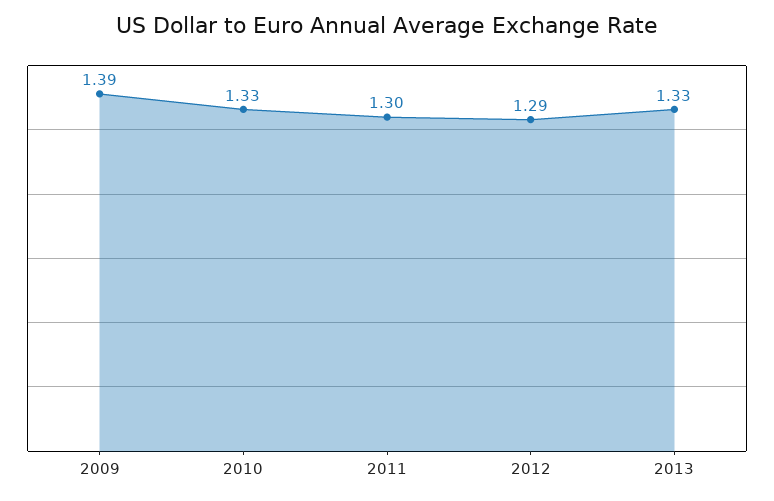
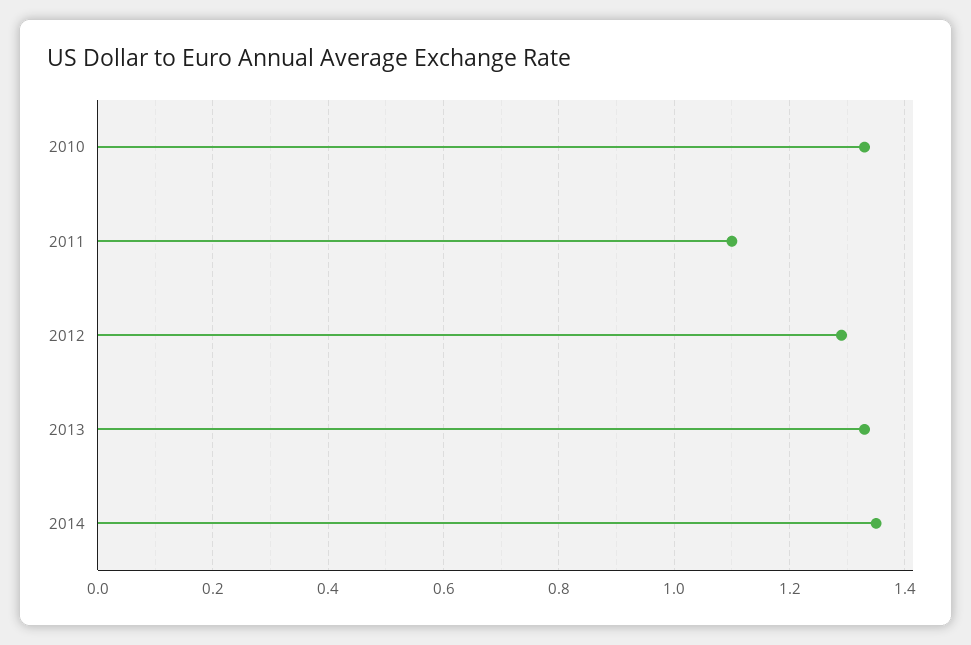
2009: 1.39 -> none
2011: 1.3 -> 1.1
2014: none -> 1.35

